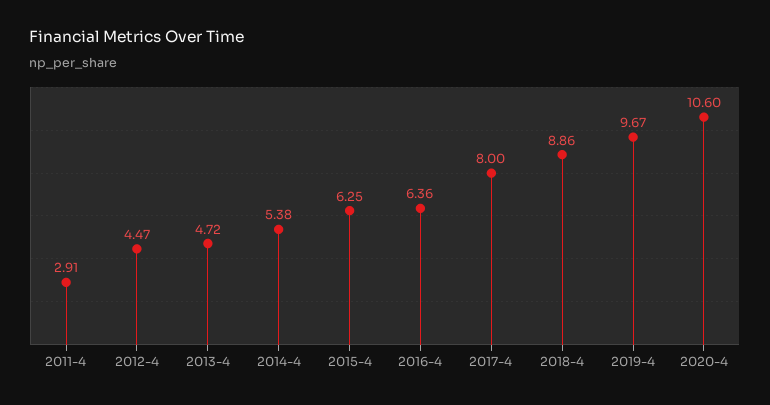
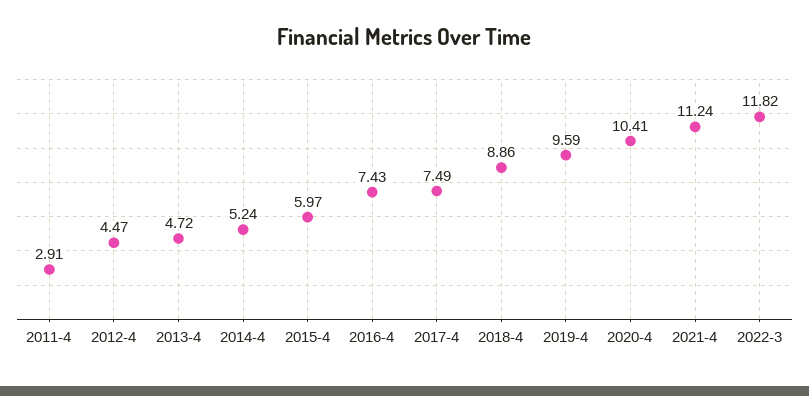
2014-4: 5.38 -> 5.24
2015-4: 6.25 -> 5.97
2016-4: 6.36 -> 7.43
2017-4: 8 -> 7.49
2019-4: 9.67 -> 9.59
2020-4: 10.6 -> 10.41
2021-4: none -> 11.24
2022-3: none -> 11.82

